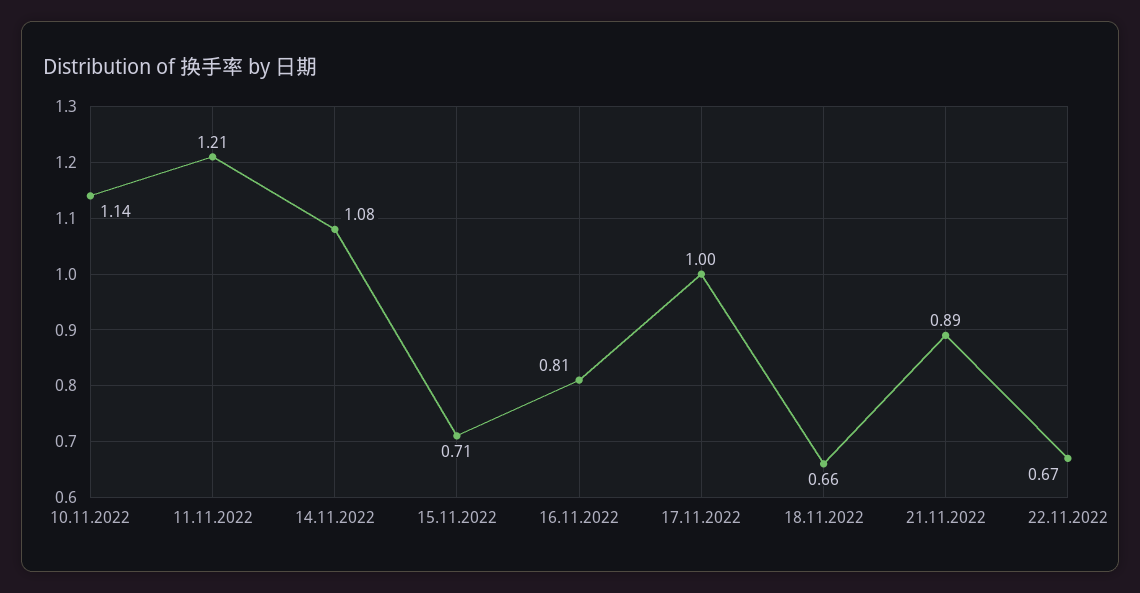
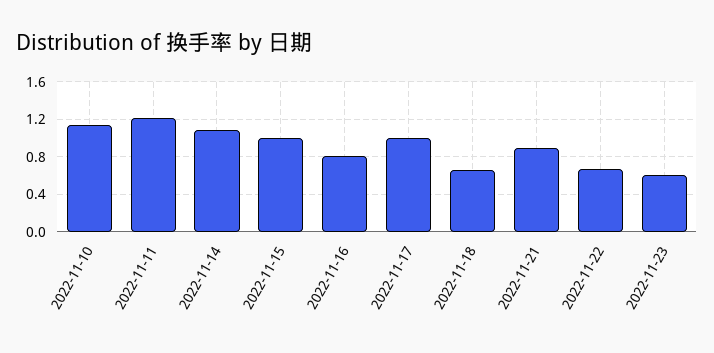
15.11.2022: 0.71 -> 1
2022-11-23: none -> 0.6

